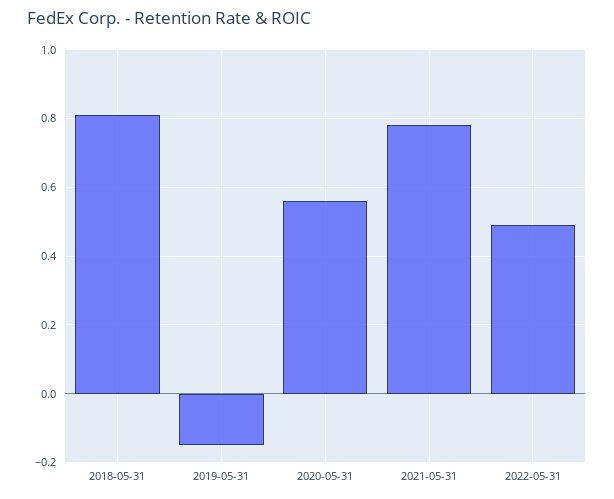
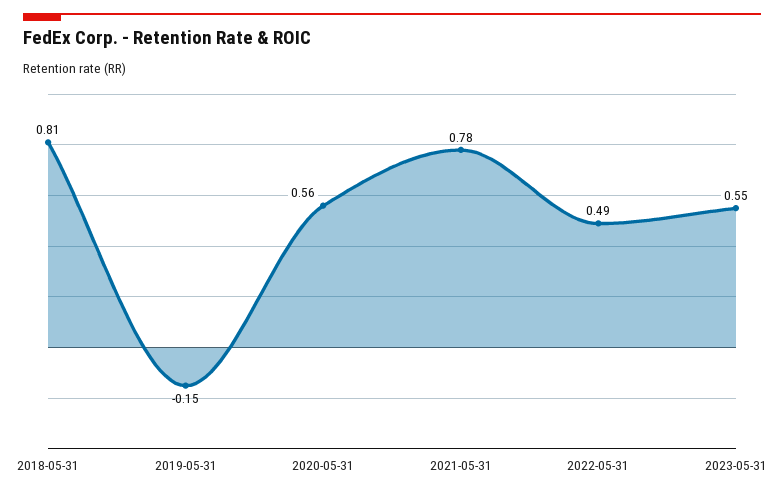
2023-05-31: none -> 0.55

